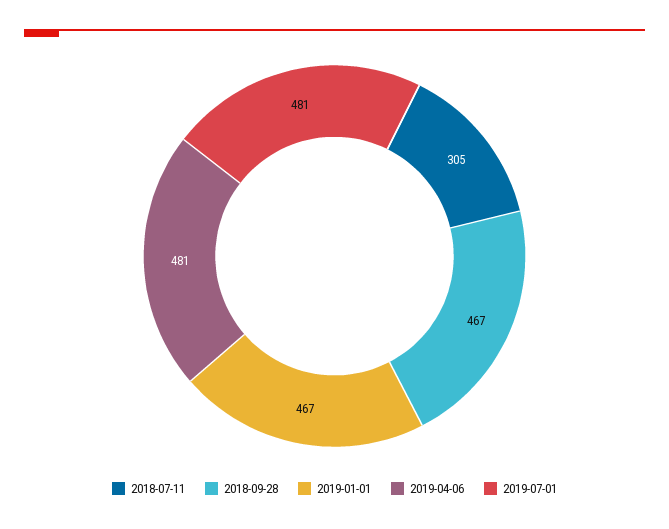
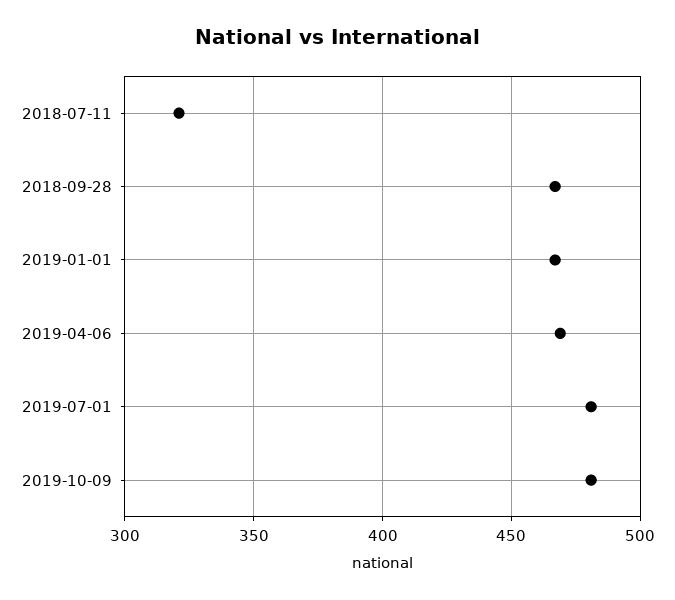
2018-07-11: 305 -> 320
2019-04-06: 481 -> 470
2019-10-09: none -> 480

